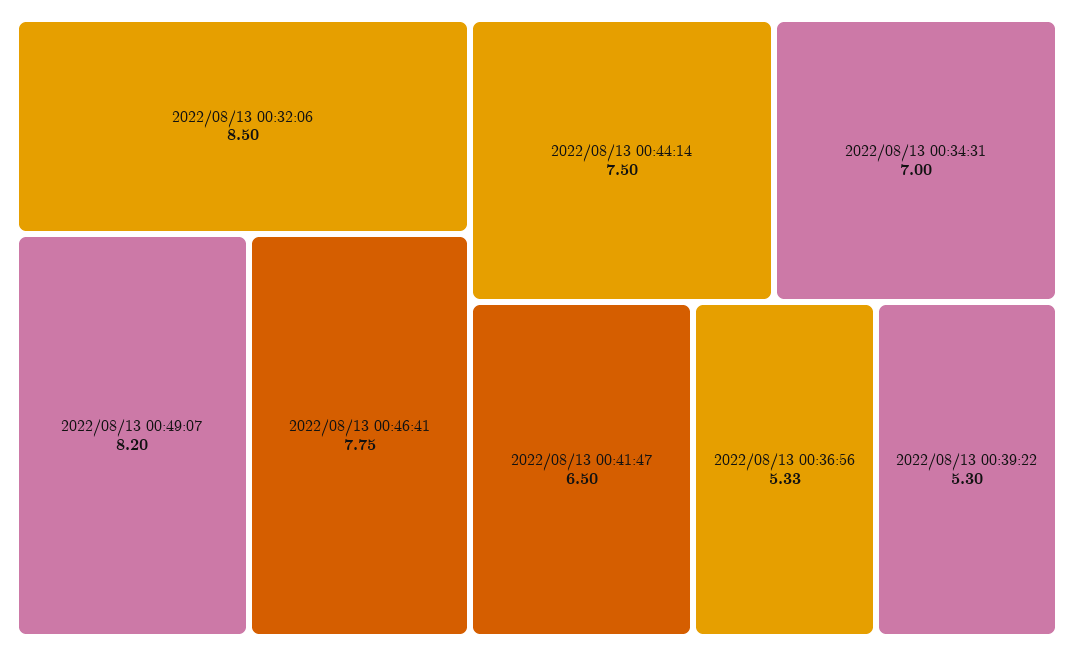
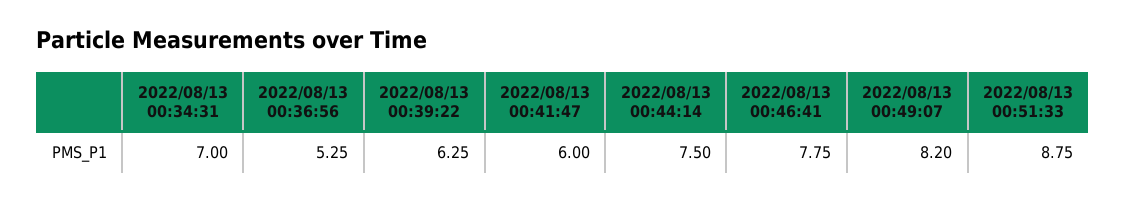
2022/08/13 00:32:06: 8.5 -> none
2022/08/13 00:41:47: 6.5 -> 6
2022/08/13 00:36:56: 5.33 -> 5.25
2022/08/13 00:39:22: 5.3 -> 6.25
2022/08/13 00:51:33: none -> 8.75

